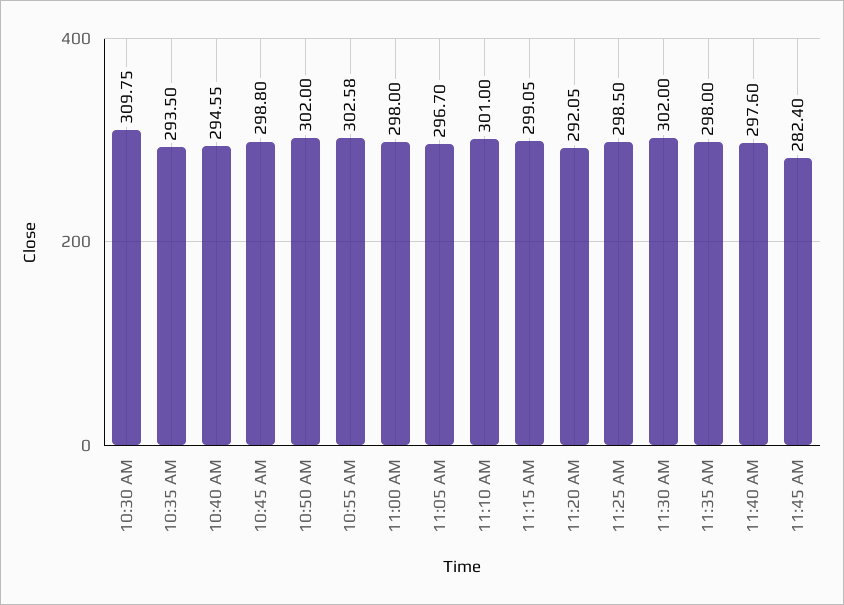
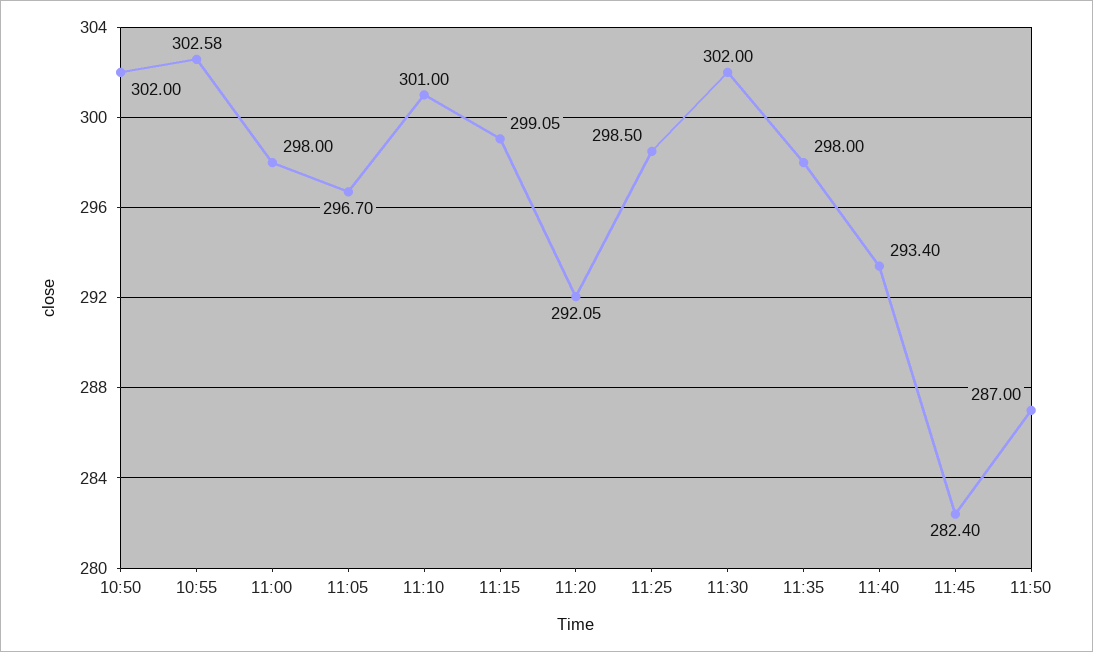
10:30 AM: 309.75 -> none
10:35 AM: 293.5 -> none
10:40 AM: 294.55 -> none
10:45 AM: 298.8 -> none
11:40 AM: 297.6 -> 293.4
11:50: none -> 287

